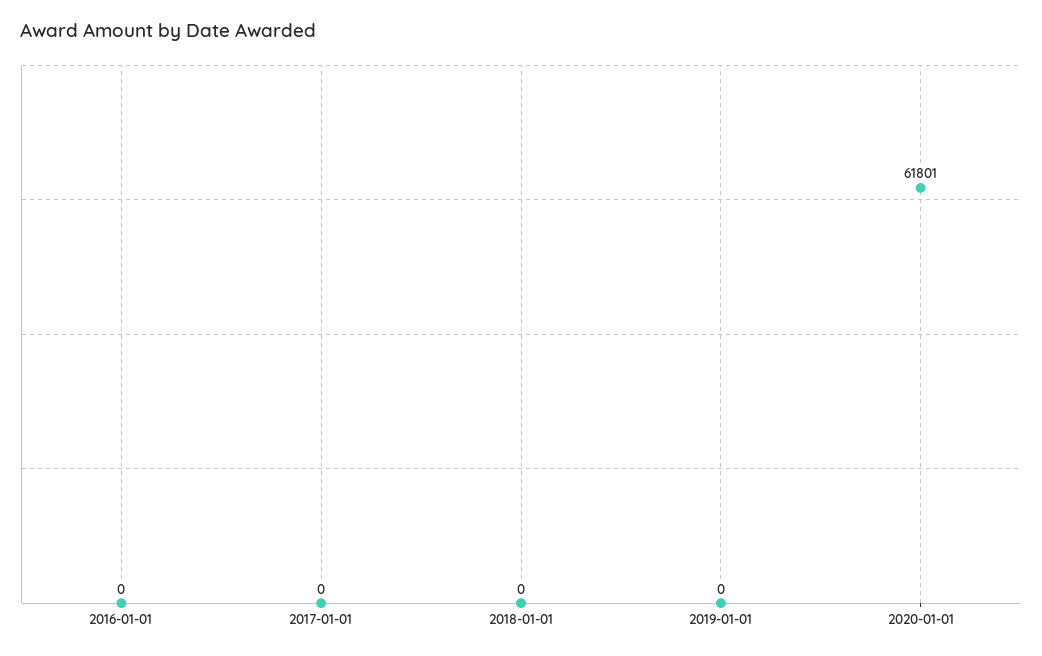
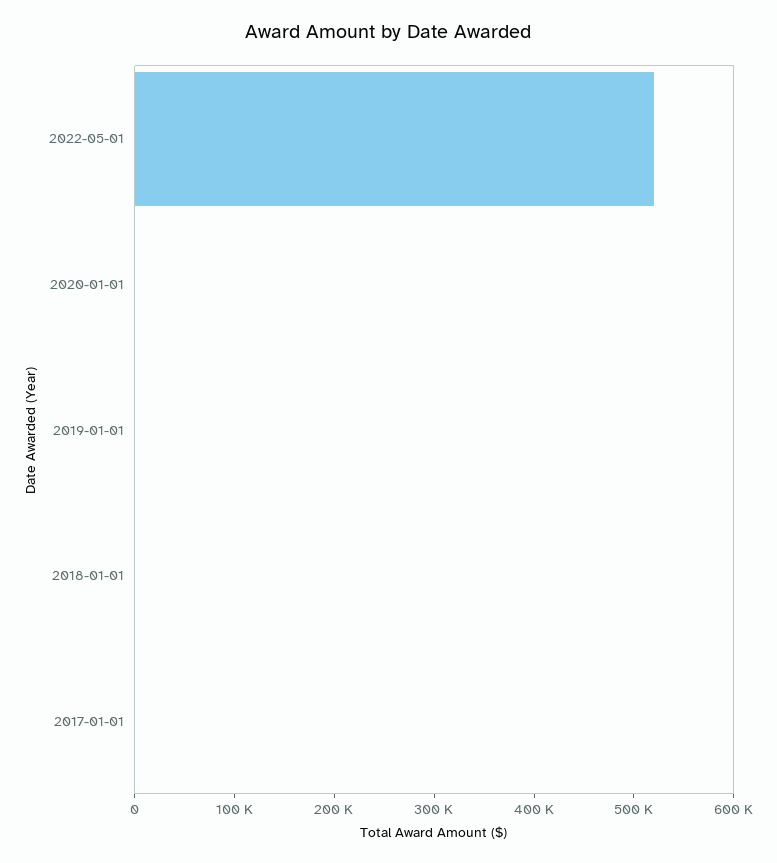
2016-01-01: 0 -> none
2020-01-01: 61801 -> 0
2022-05-01: none -> 520000

